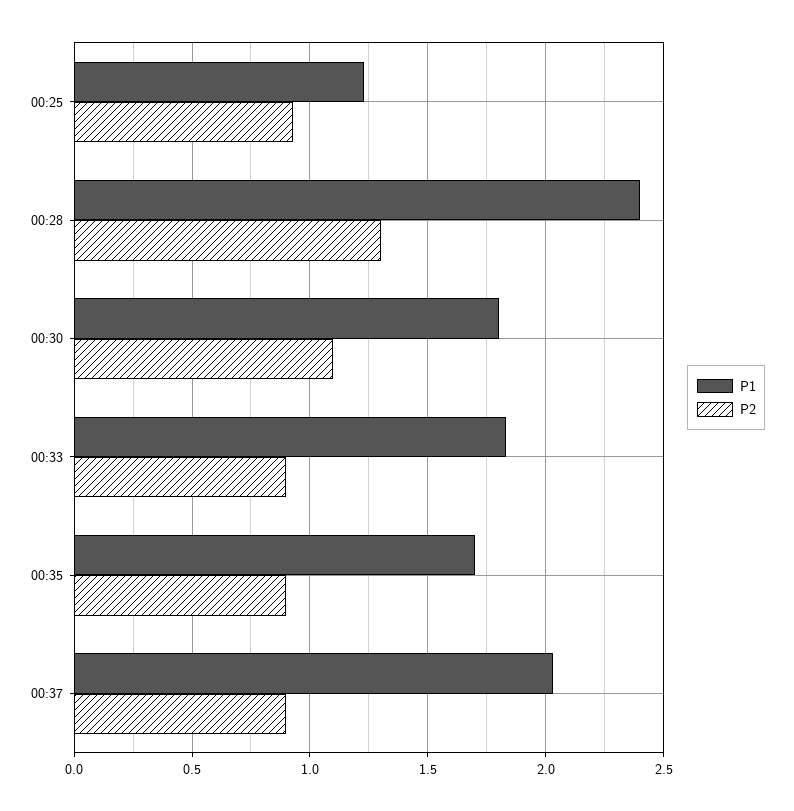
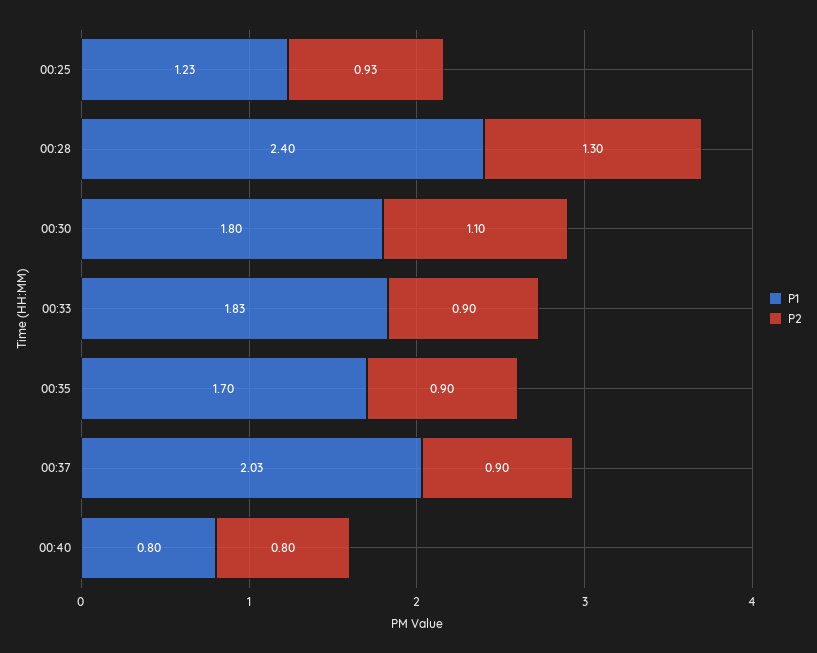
P1, 00:40: none -> 0.8
P2, 00:40: none -> 0.8

